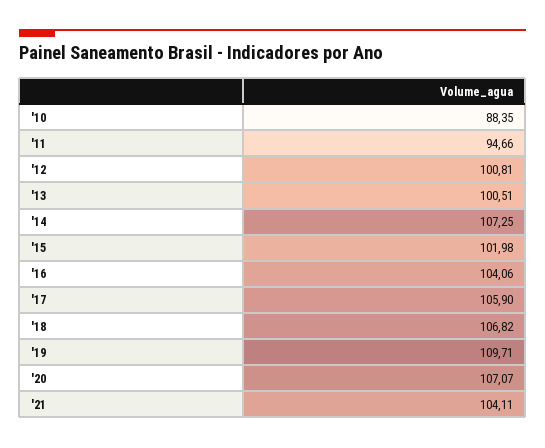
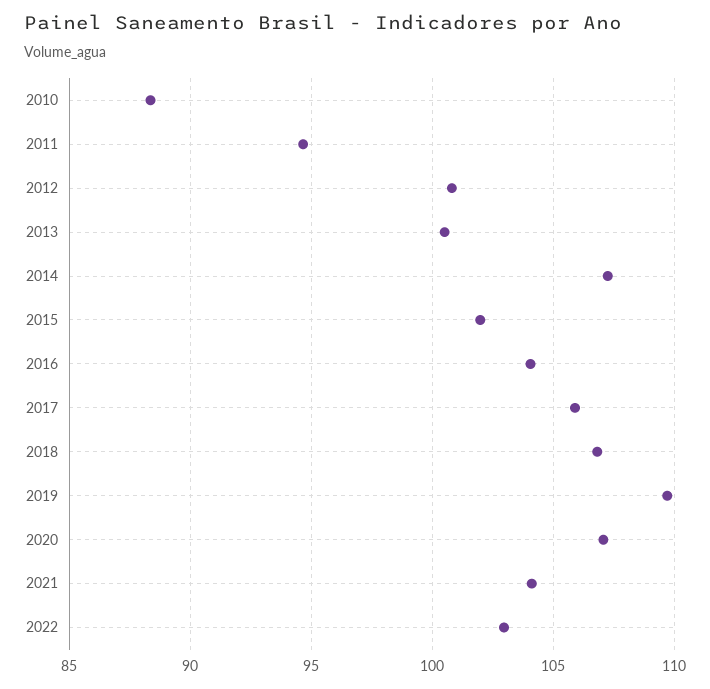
2022: none -> 103

